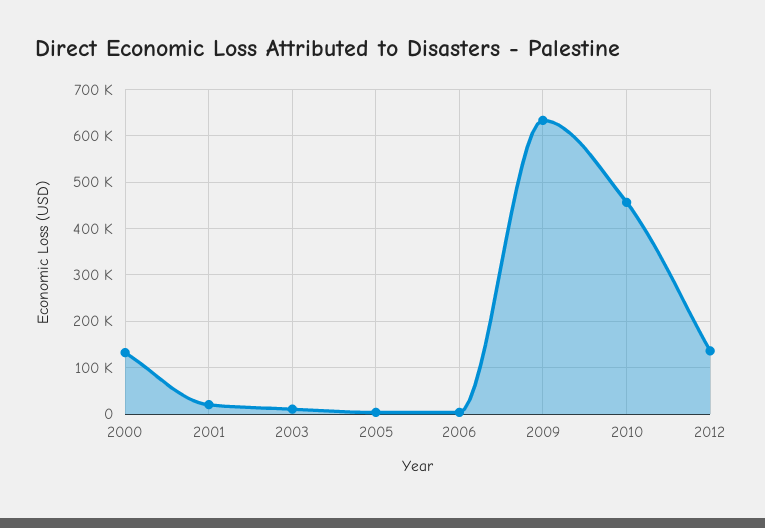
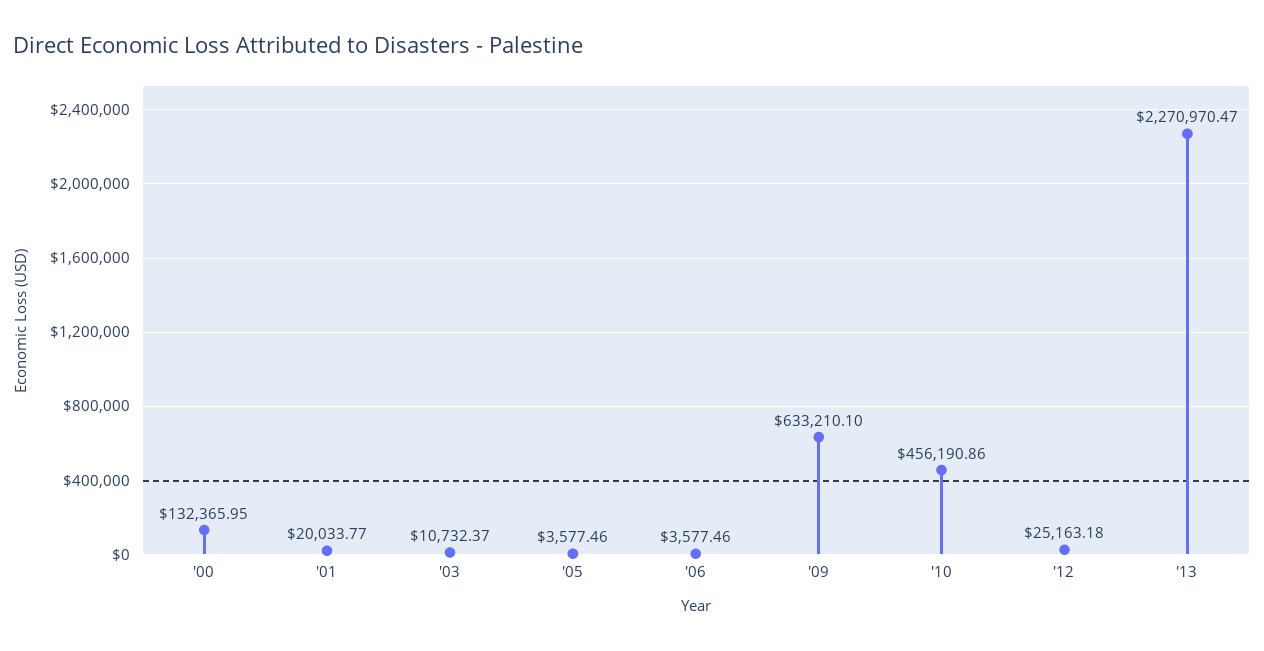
2012: 140000 -> 25163.18
'13: none -> 2270970.47

